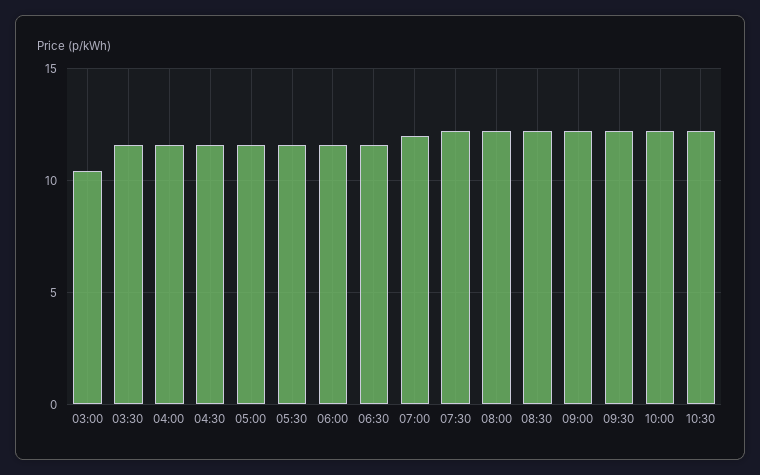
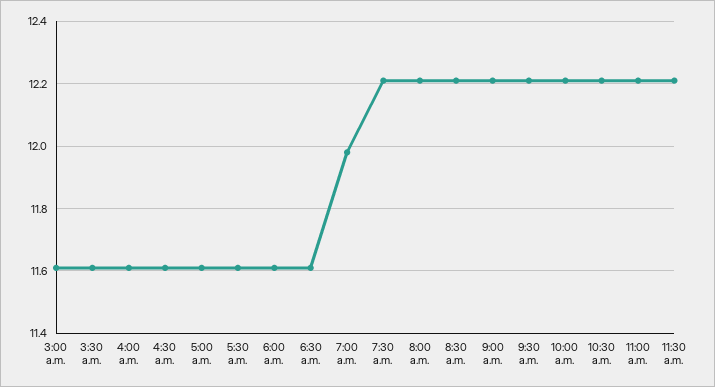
03:00: 10.5 -> 11.6
11:00 a.m.: none -> 12.2
11:30 a.m.: none -> 12.2

